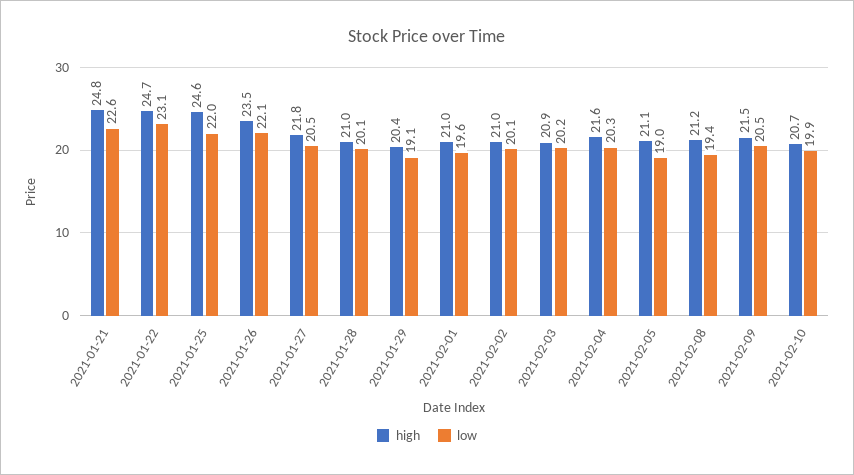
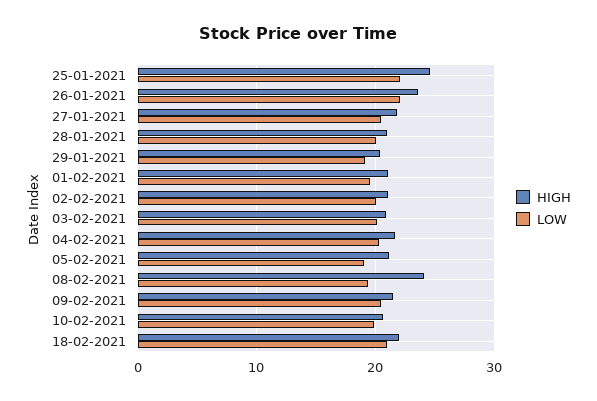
high, 2021-01-21: 24.8 -> none
low, 2021-01-21: 22.6 -> none
high, 2021-01-22: 24.7 -> none
low, 2021-01-22: 23.1 -> none
high, 2021-02-08: 21.2 -> 24
high, 18-02-2021: none -> 22
low, 18-02-2021: none -> 21

